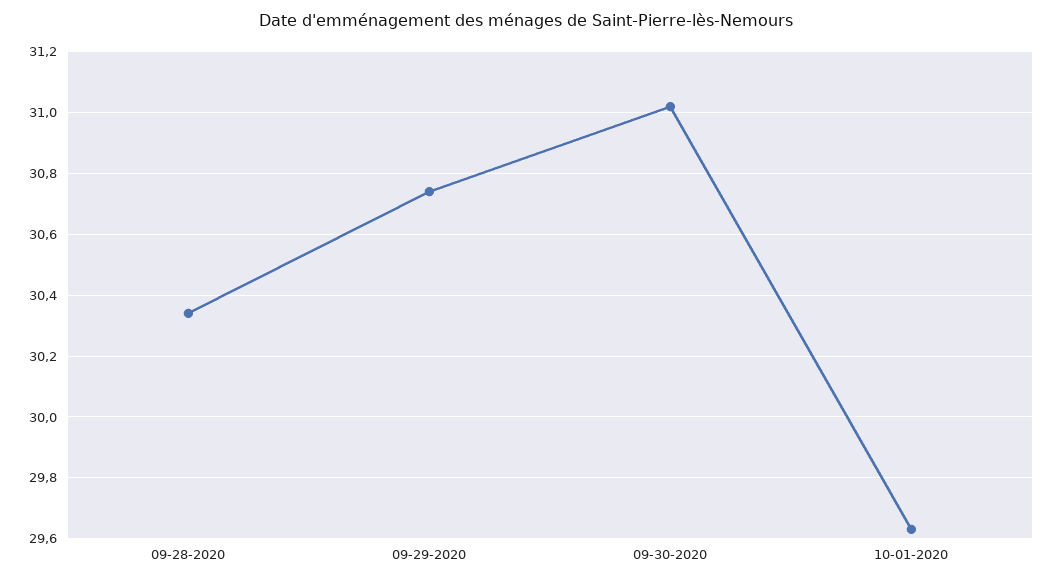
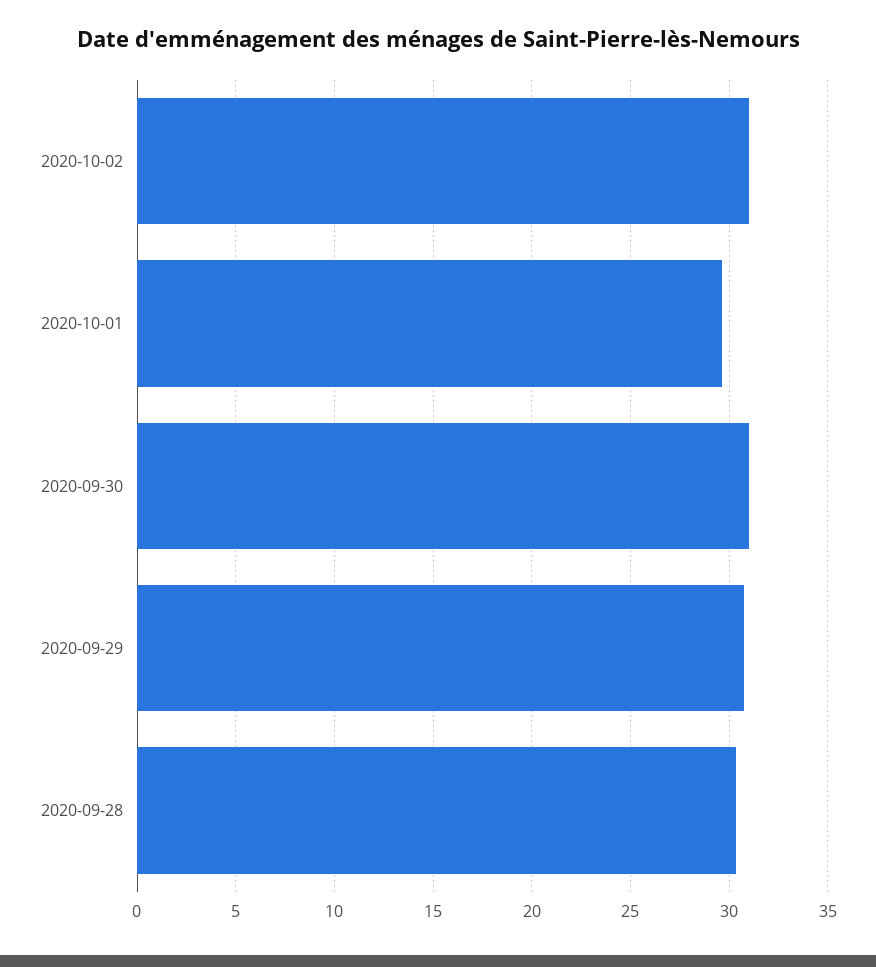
2020-10-02: none -> 31

